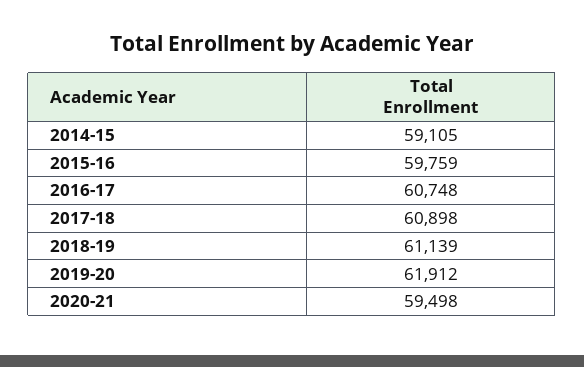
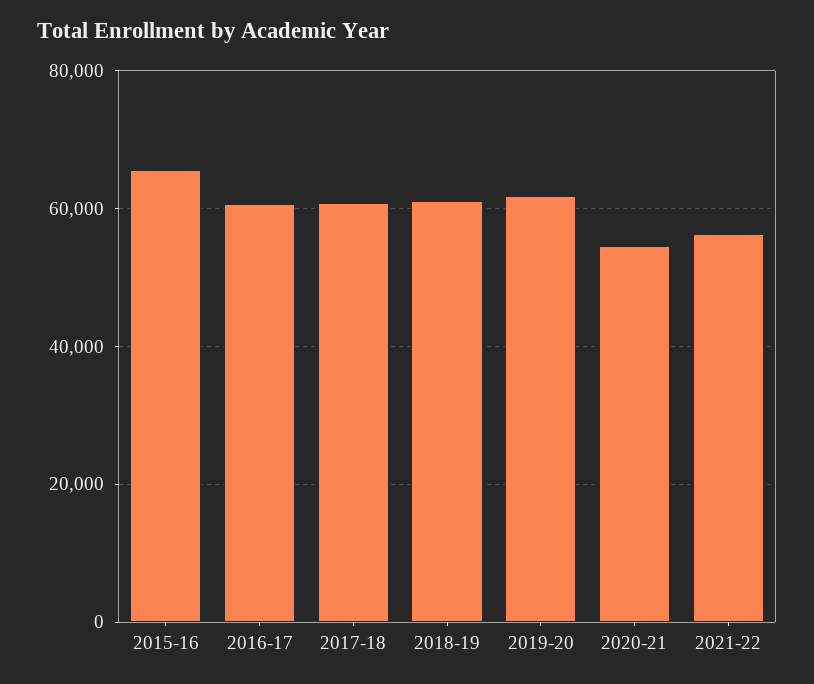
2014-15: 59105 -> none
2015-16: 59759 -> 66000
2020-21: 59498 -> 54000
2021-22: none -> 56000

